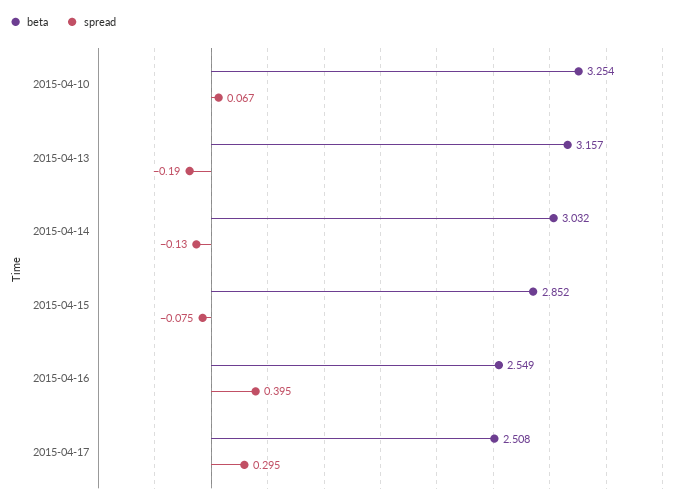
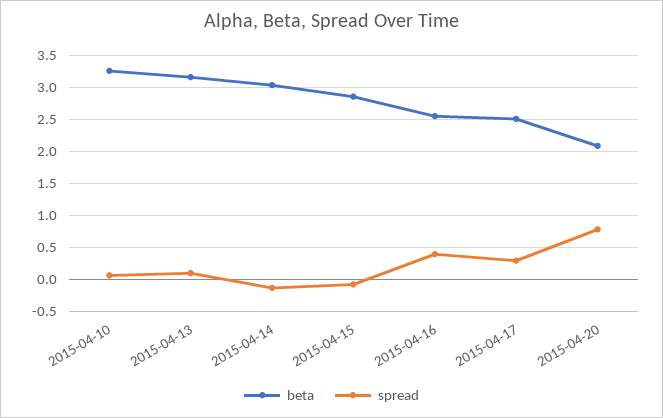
spread, 2015-04-13: -0.19 -> 0.1
beta, 2015-04-20: none -> 2.1
spread, 2015-04-20: none -> 0.8

